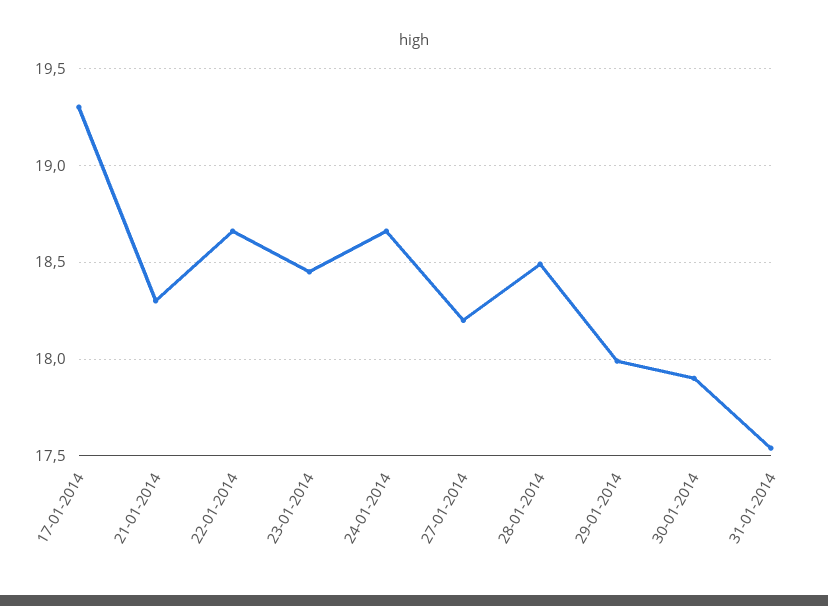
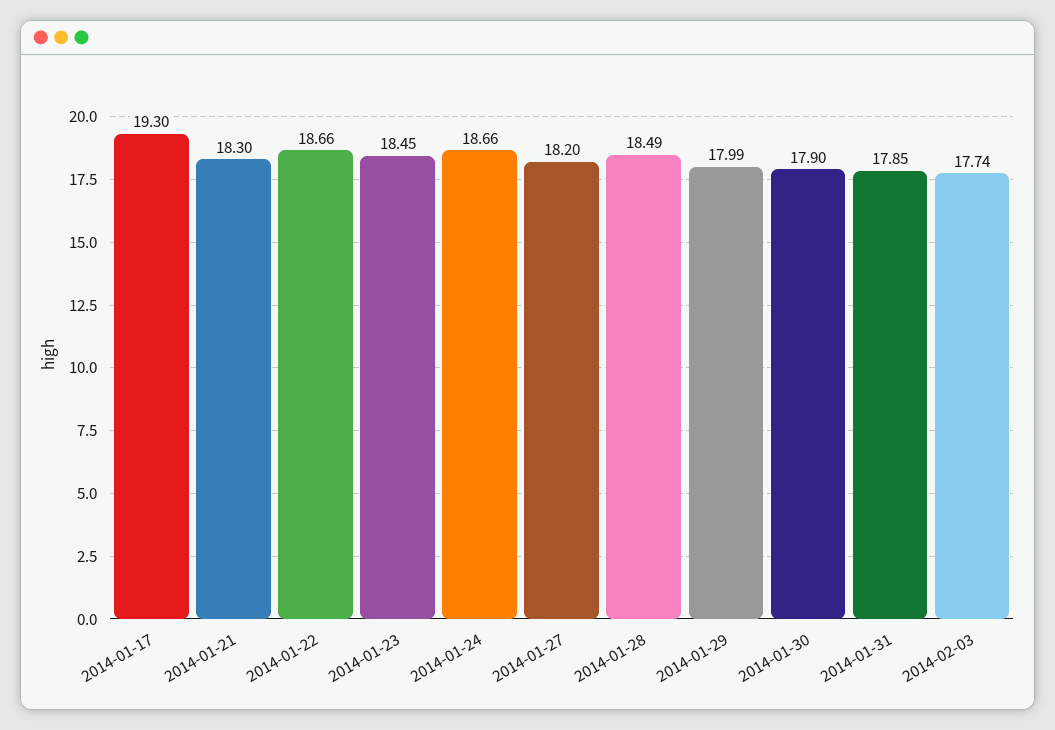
31-01-2014: 17.55 -> 17.85
2014-02-03: none -> 17.74

